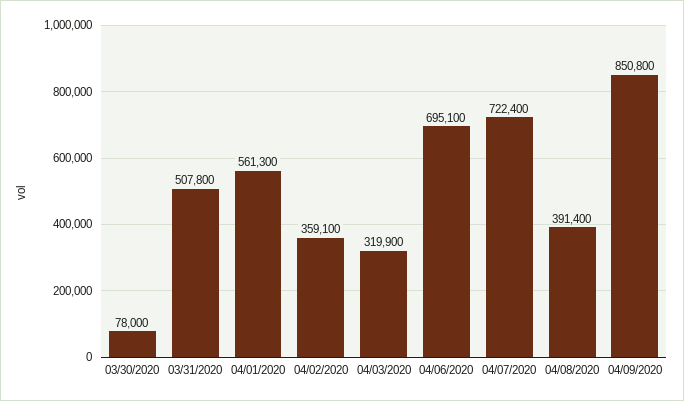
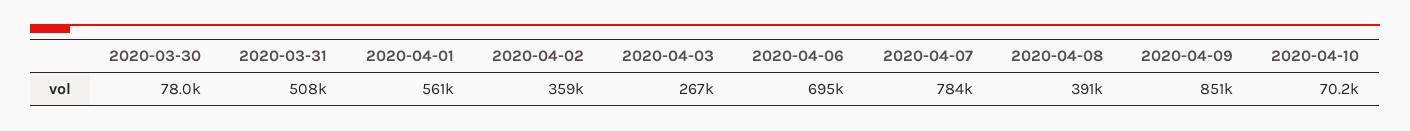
04/03/2020: 319900 -> 267000
04/07/2020: 722400 -> 784000
2020-04-10: none -> 70200

